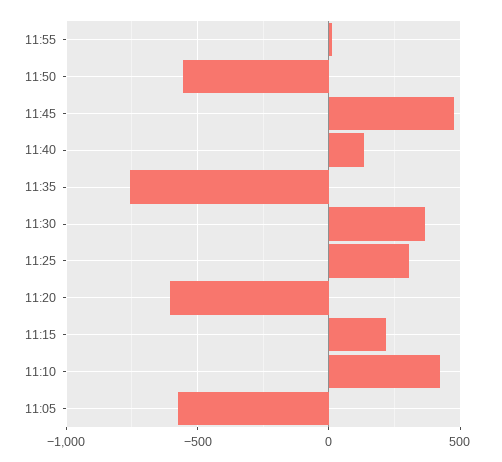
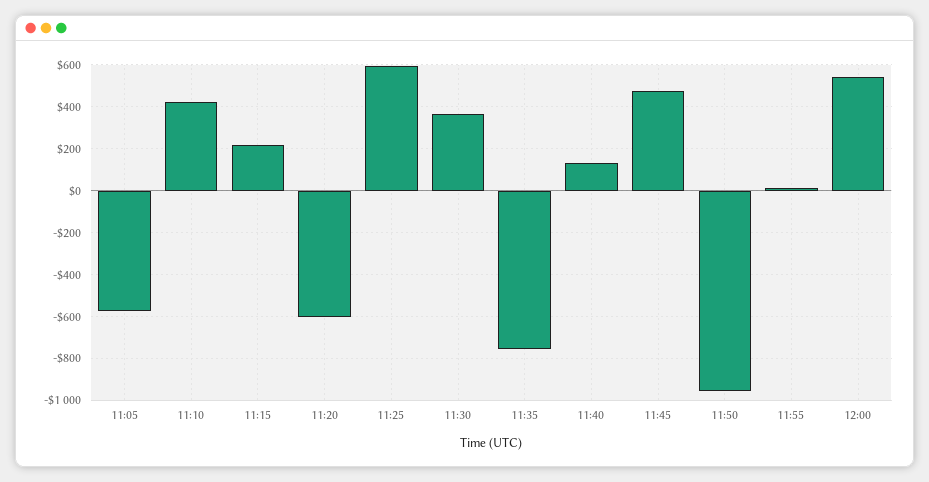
11:50: -550 -> -950
11:25: 300 -> 600
12:00: none -> 550

